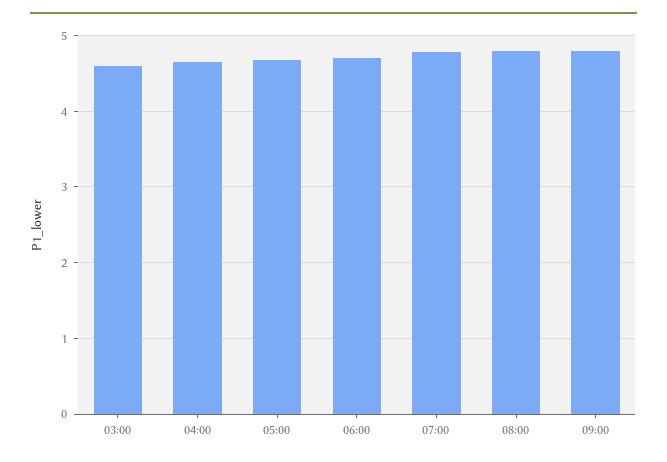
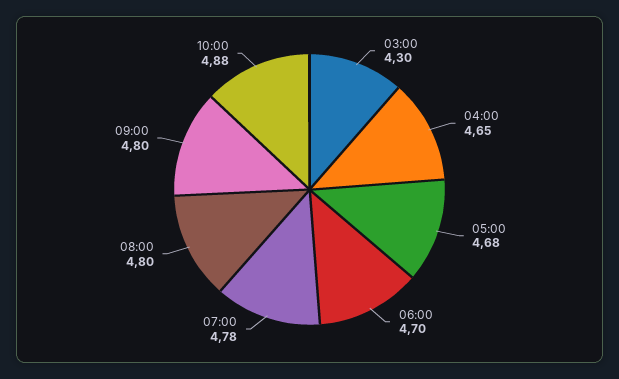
03:00: 4.6 -> 4.3
10:00: none -> 4.88

